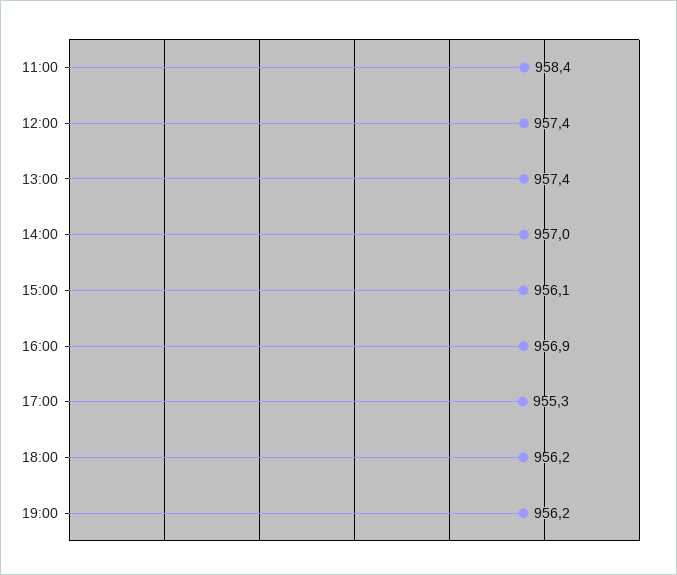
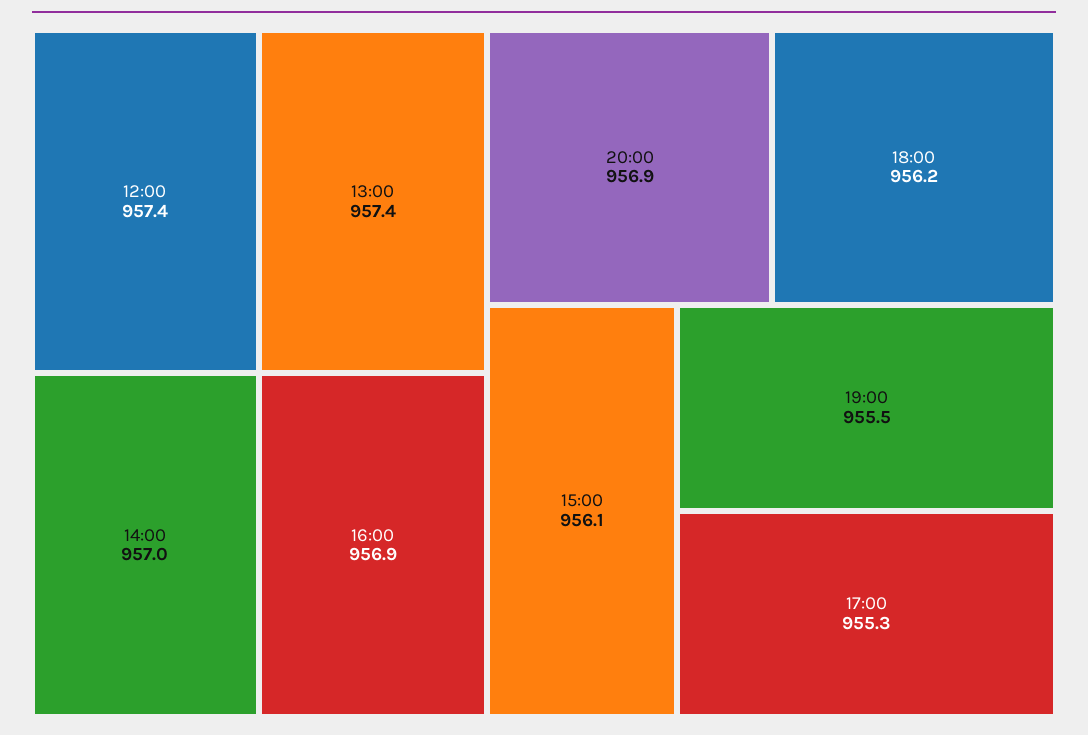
11:00: 958.4 -> none
19:00: 956.2 -> 955.5
20:00: none -> 956.9

